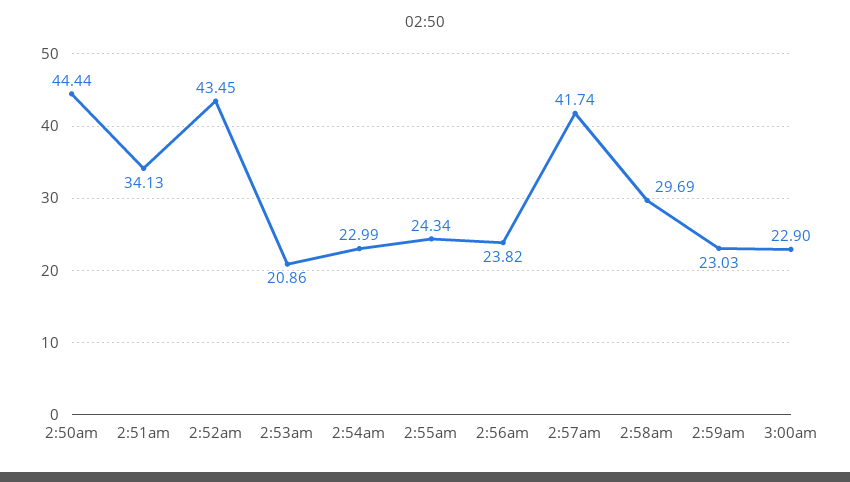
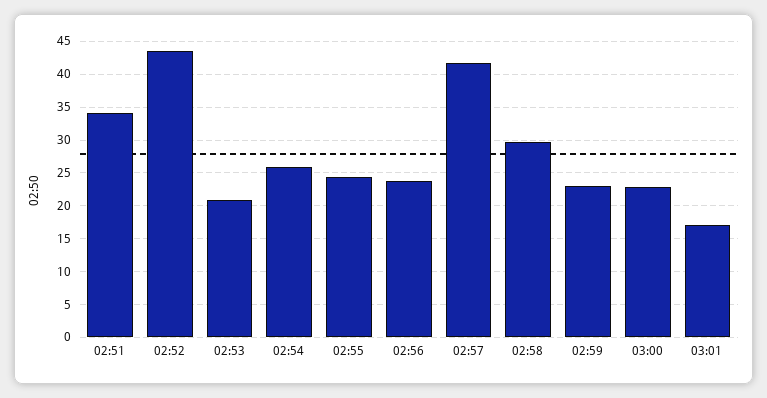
2:50am: 44.44 -> none
2:54am: 22.99 -> 26
03:01: none -> 17

